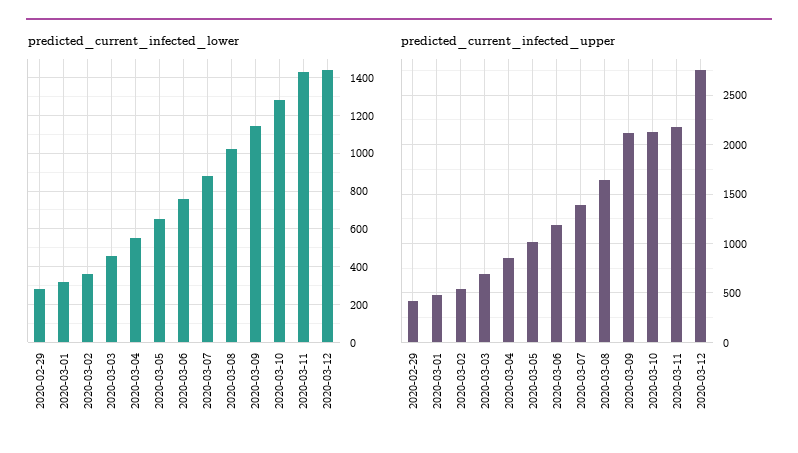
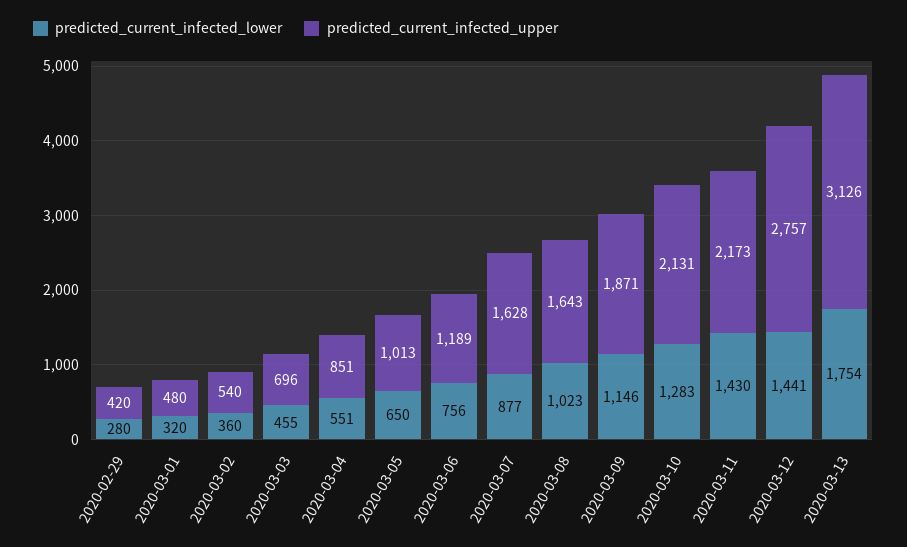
predicted_current_infected_upper, 2020-03-07: 1400 -> 1628
predicted_current_infected_upper, 2020-03-09: 2100 -> 1871
predicted_current_infected_lower, 2020-03-13: none -> 1754
predicted_current_infected_upper, 2020-03-13: none -> 3126

